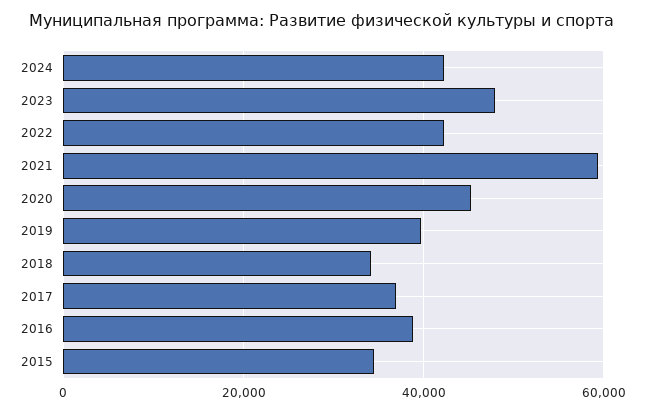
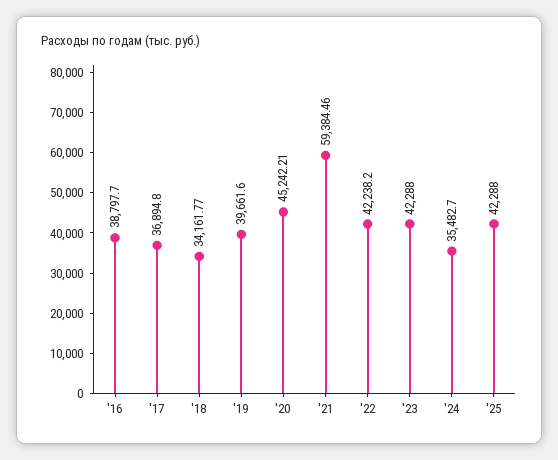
2024: 42000 -> 35482.7
2023: 48000 -> 42288
2015: 34000 -> none
'25: none -> 42288

